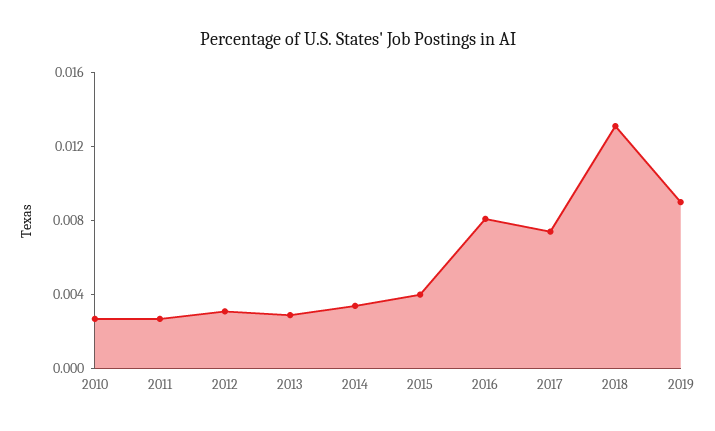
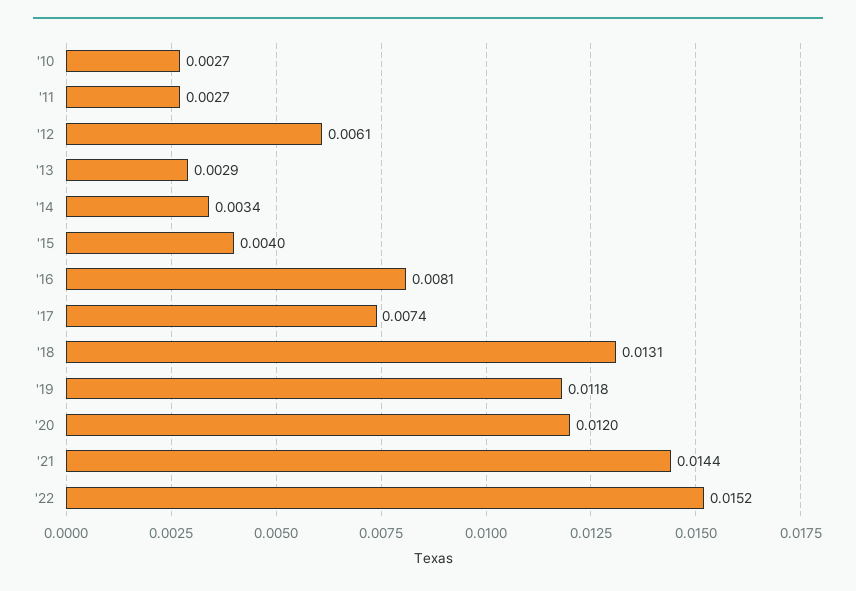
2012: 0.003 -> 0.0061
2019: 0.009 -> 0.0118
'20: none -> 0.012
'21: none -> 0.0144
'22: none -> 0.0152

